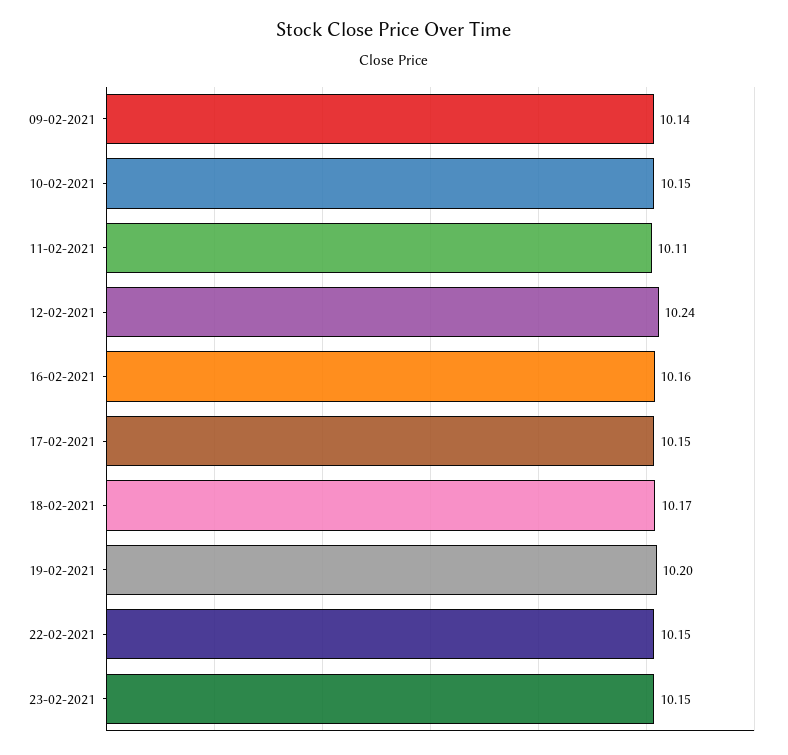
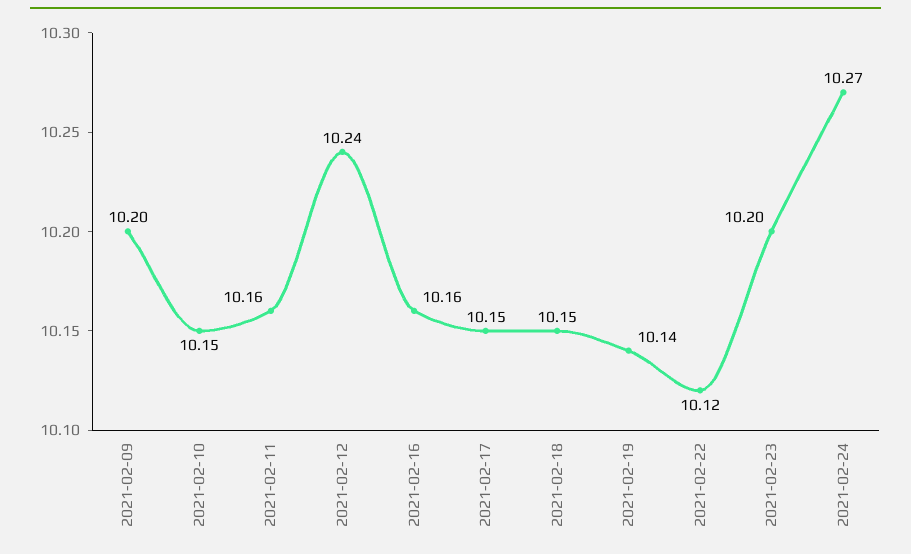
09-02-2021: 10.14 -> 10.2
11-02-2021: 10.11 -> 10.16
18-02-2021: 10.17 -> 10.15
19-02-2021: 10.2 -> 10.14
22-02-2021: 10.15 -> 10.12
23-02-2021: 10.15 -> 10.2
2021-02-24: none -> 10.27

